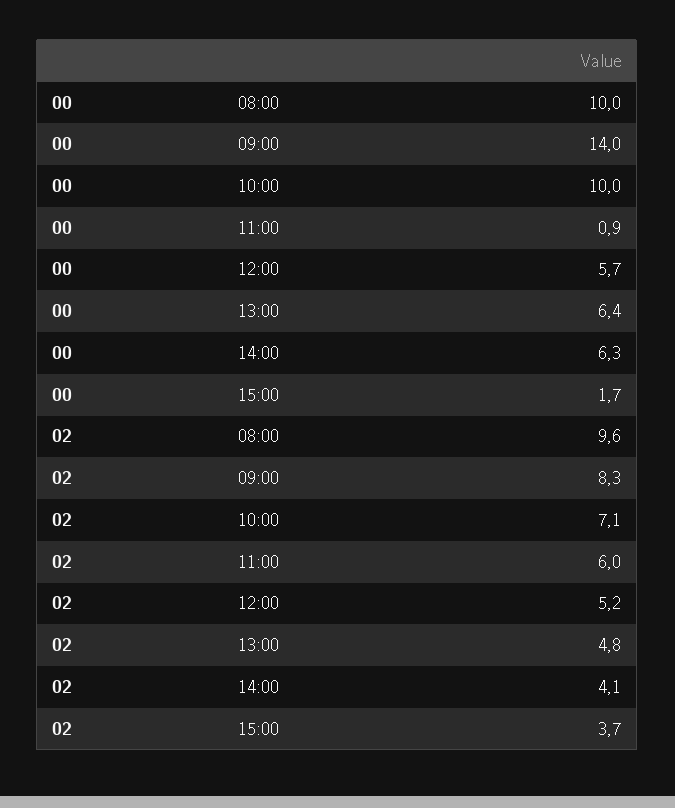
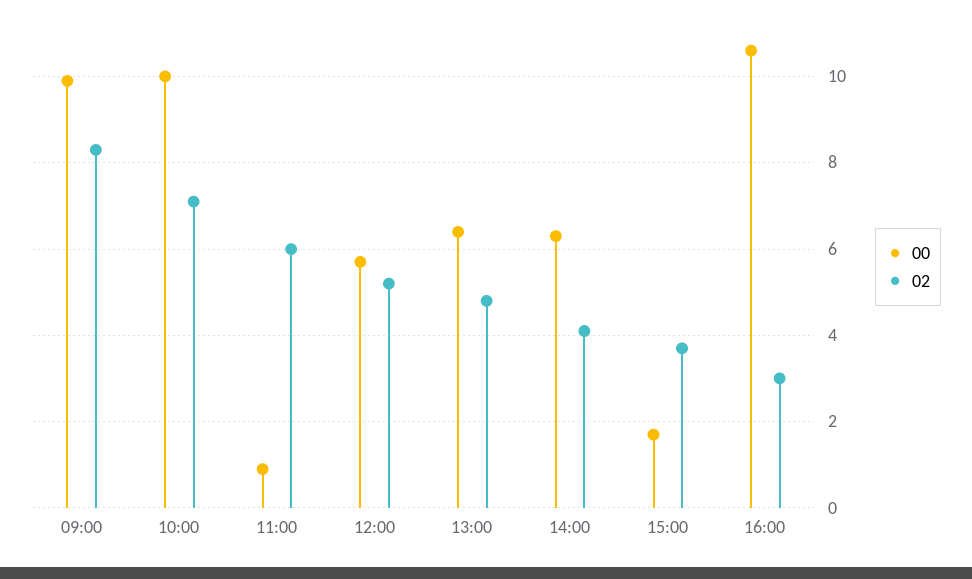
00, 08:00: 10 -> none
00, 09:00: 14 -> 10
02, 08:00: 9.6 -> none
00, 16:00: none -> 10.5
02, 16:00: none -> 3

